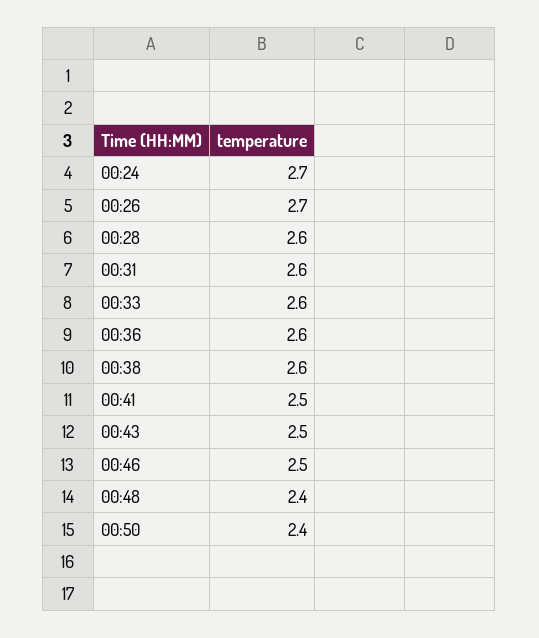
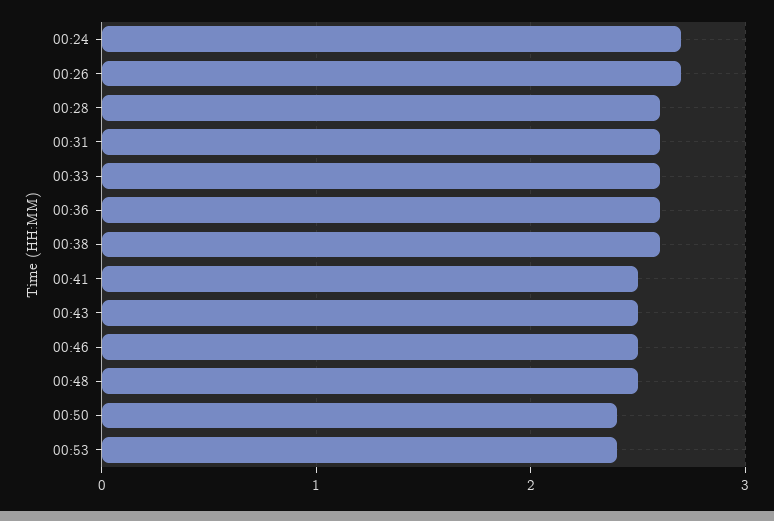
00:48: 2.4 -> 2.5
00:53: none -> 2.4

